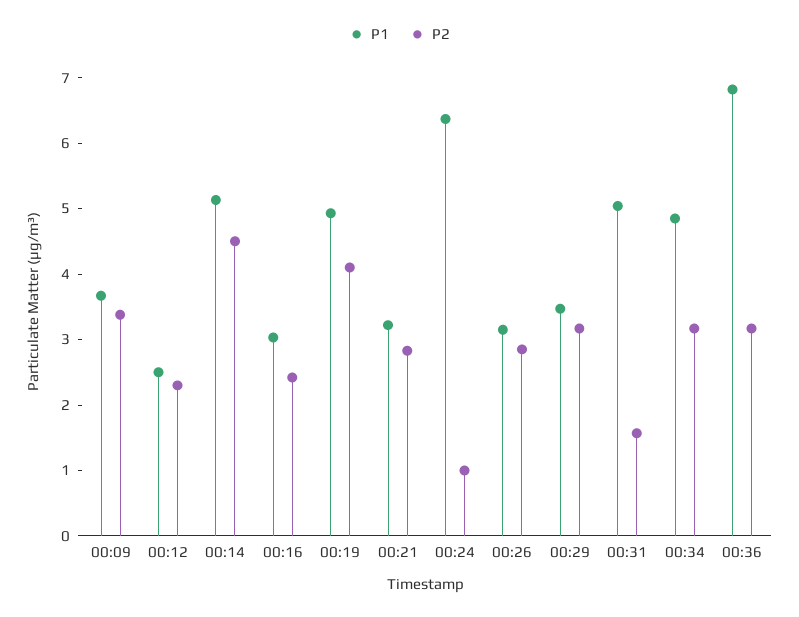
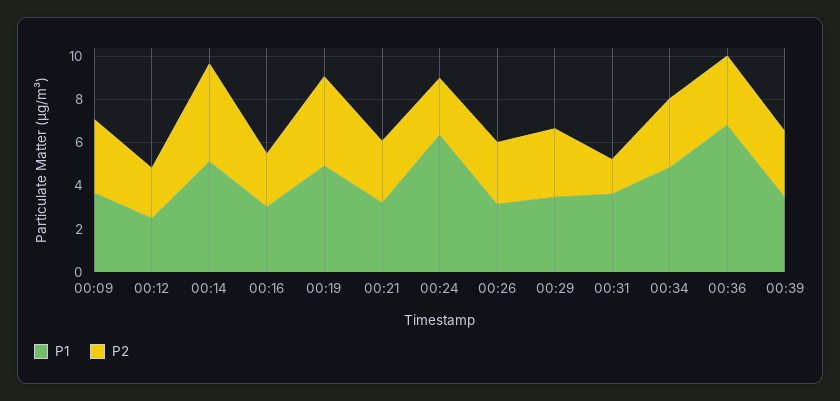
P2, 00:24: 1 -> 2.5
P1, 00:31: 5 -> 3.5
P1, 00:39: none -> 3.5
P2, 00:39: none -> 3

